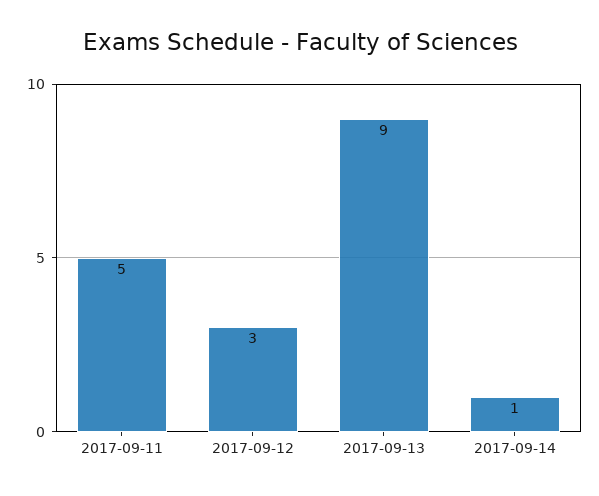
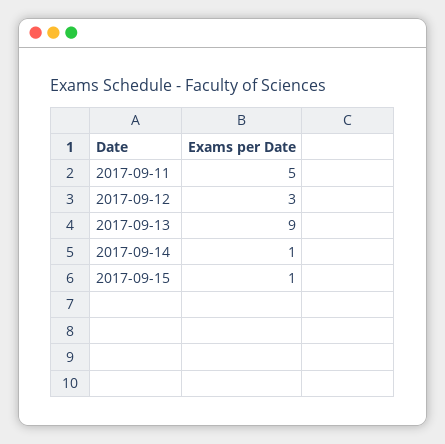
2017-09-15: none -> 1

